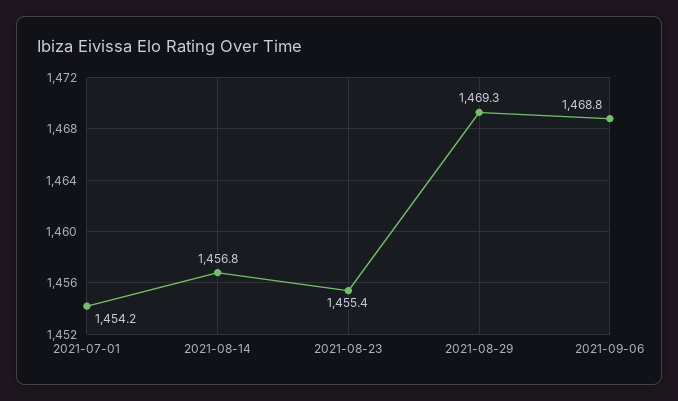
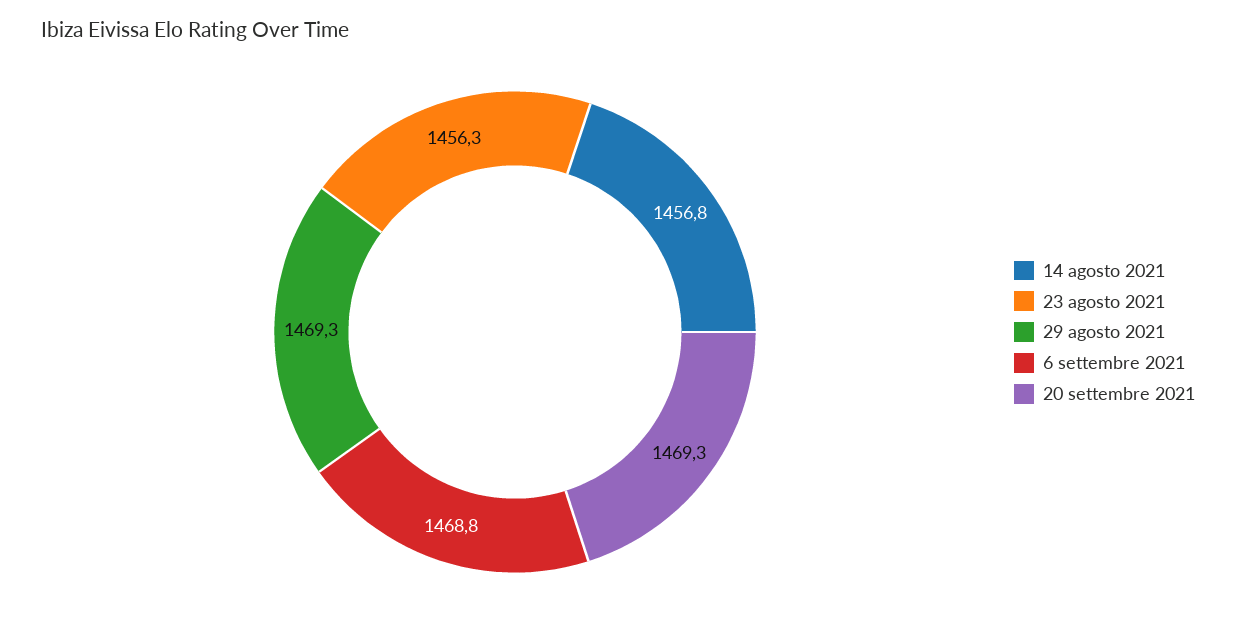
2021-07-01: 1454.2 -> none
2021-08-23: 1455.4 -> 1456.3
20 settembre 2021: none -> 1469.3

